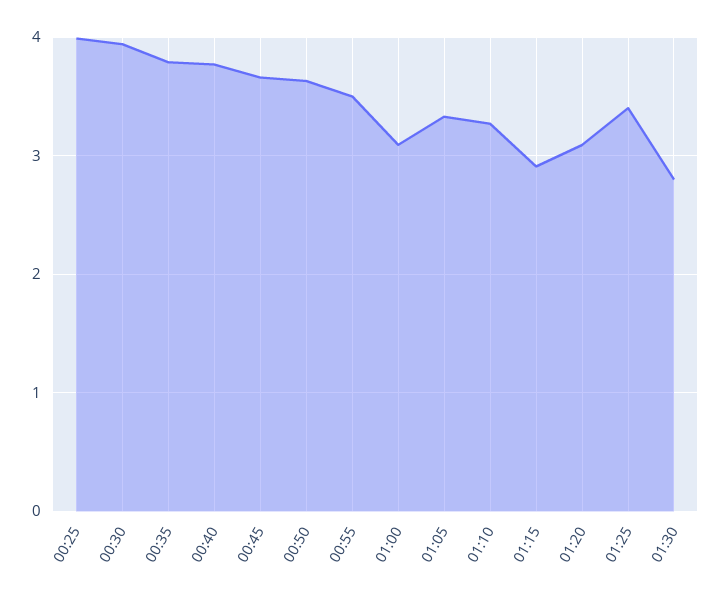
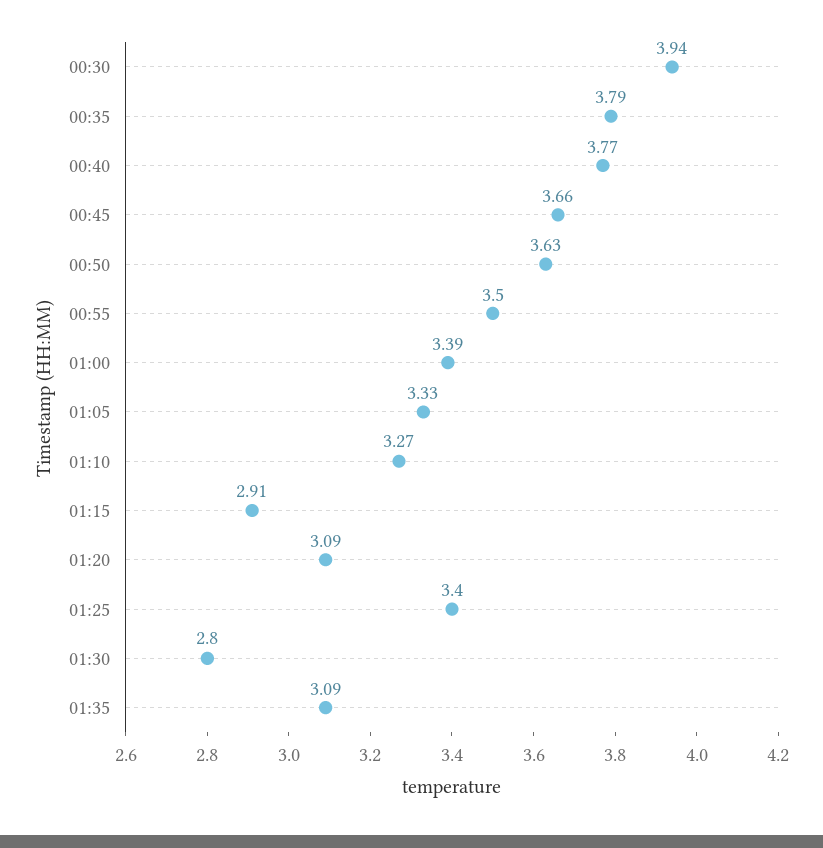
00:25: 4 -> none
01:00: 3.1 -> 3.39
01:35: none -> 3.09

